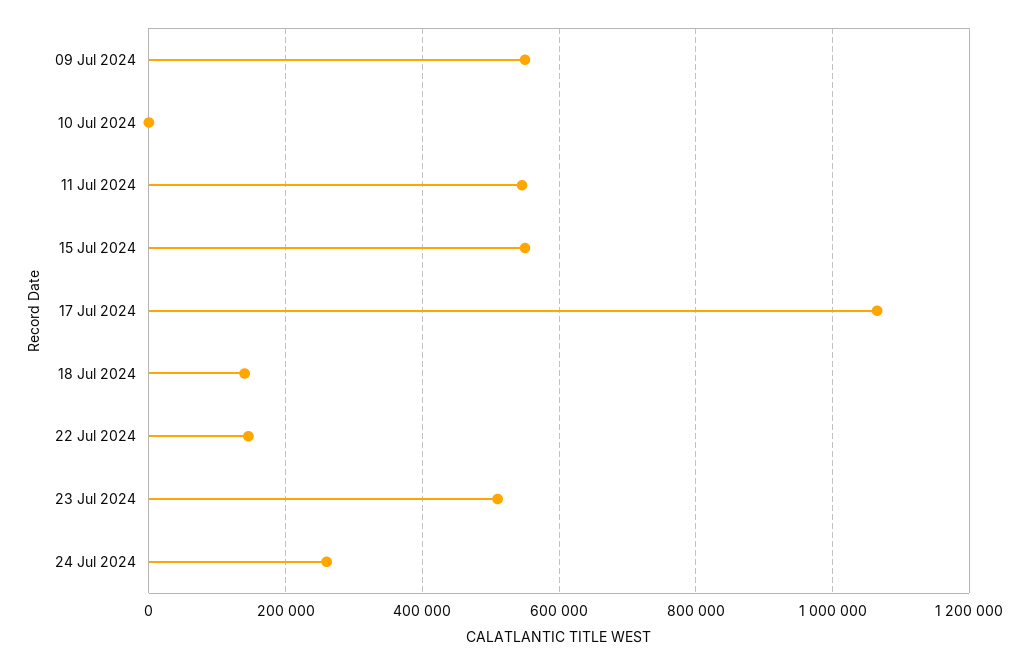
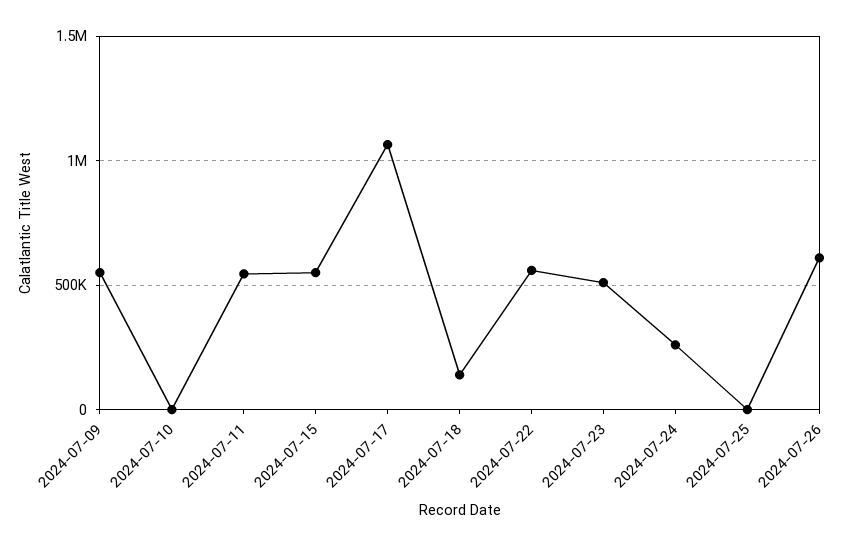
22 Jul 2024: 140000 -> 550000
2024-07-25: none -> 0
2024-07-26: none -> 600000

